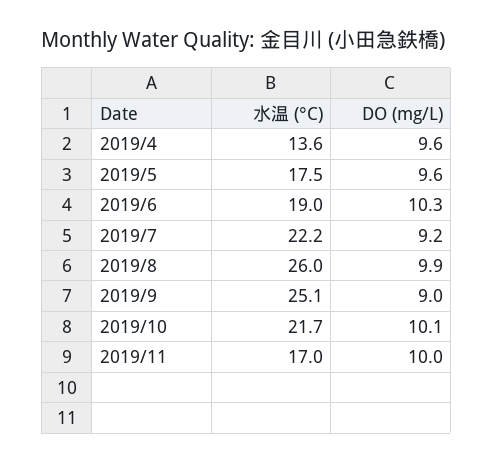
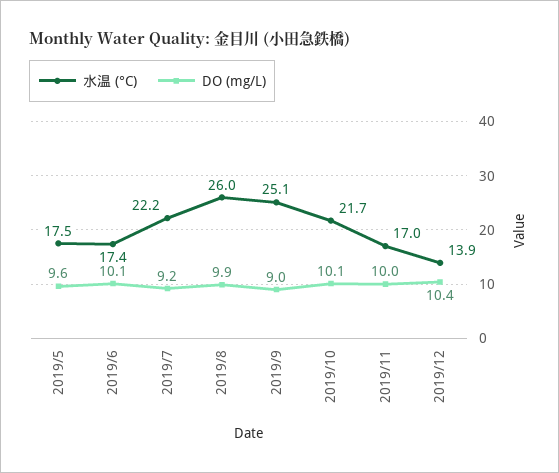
水温 (°C), 2019/4: 13.6 -> none
DO (mg/L), 2019/4: 9.6 -> none
水温 (°C), 2019/6: 19 -> 17.4
DO (mg/L), 2019/6: 10.3 -> 10.1
水温 (°C), 2019/12: none -> 13.9
DO (mg/L), 2019/12: none -> 10.4

